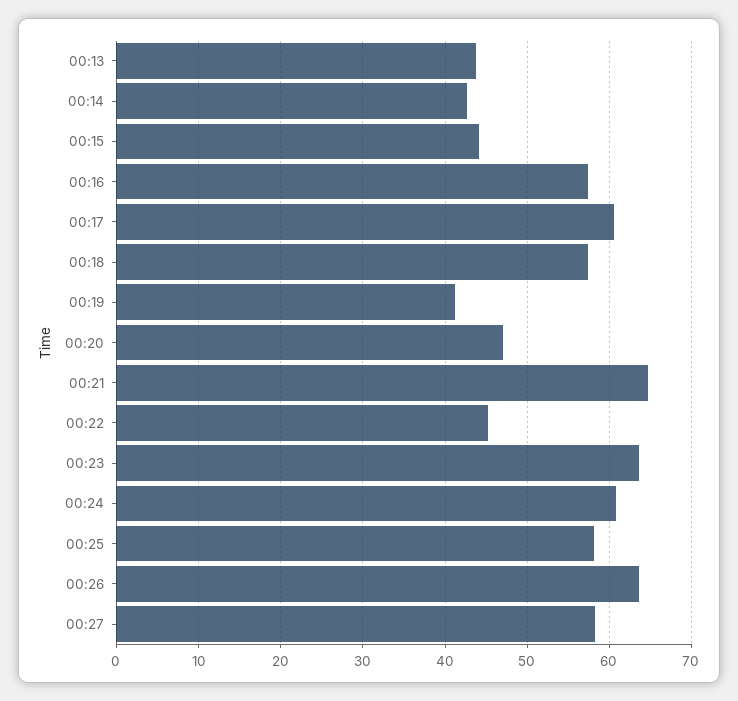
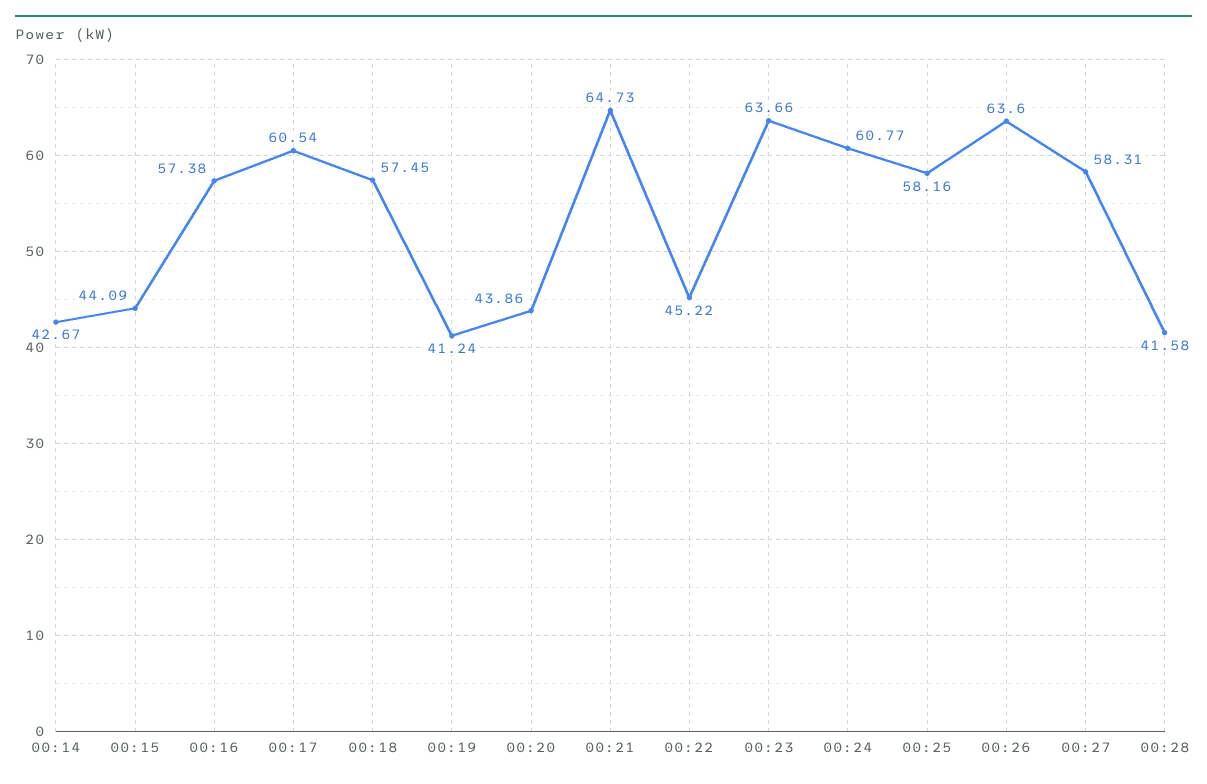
00:13: 44 -> none
00:20: 47 -> 43.86
00:28: none -> 41.58

